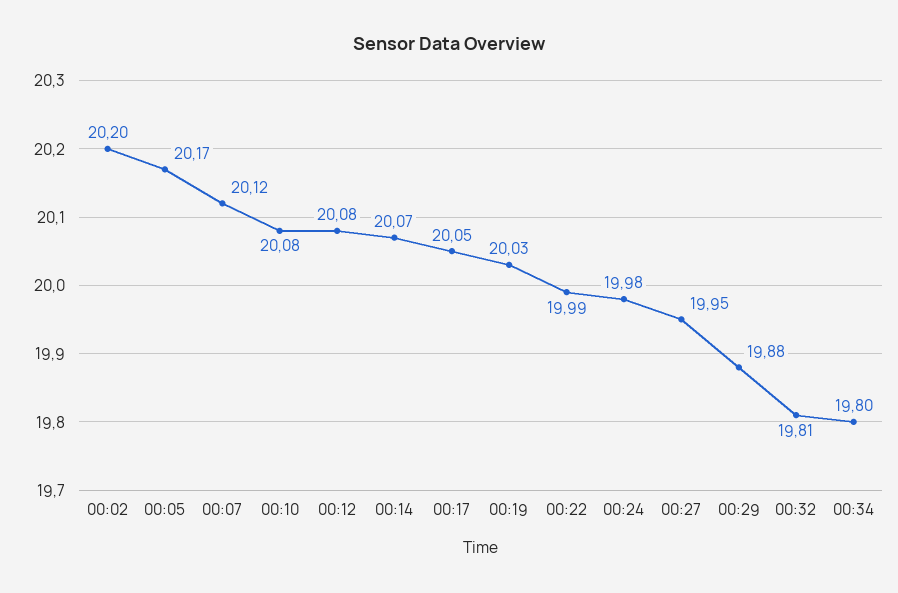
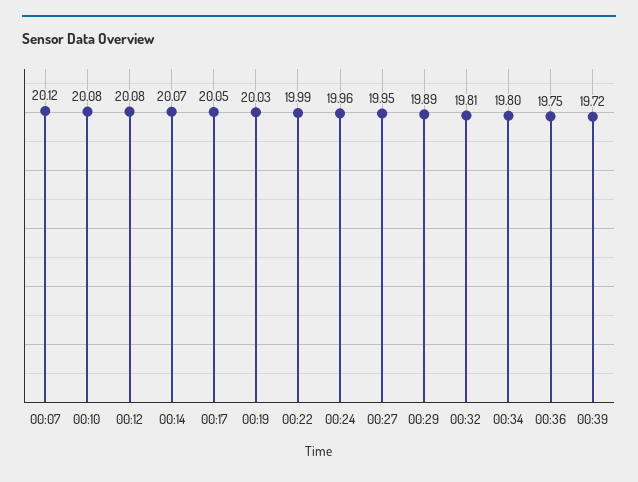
00:02: 20.2 -> none
00:05: 20.17 -> none
00:24: 19.98 -> 19.96
00:29: 19.88 -> 19.89
00:36: none -> 19.75
00:39: none -> 19.72

